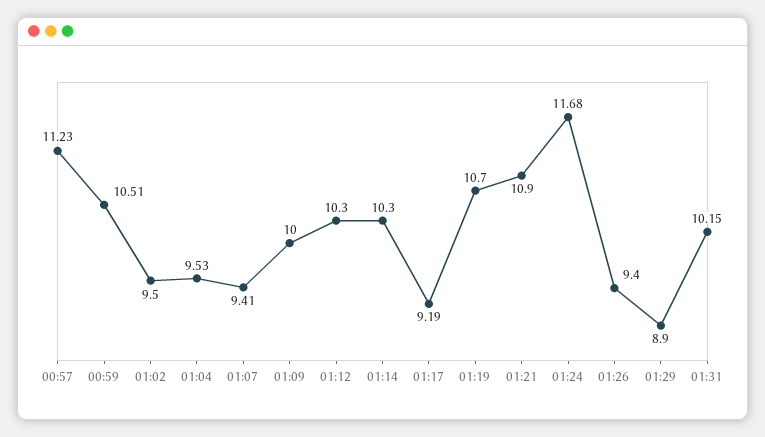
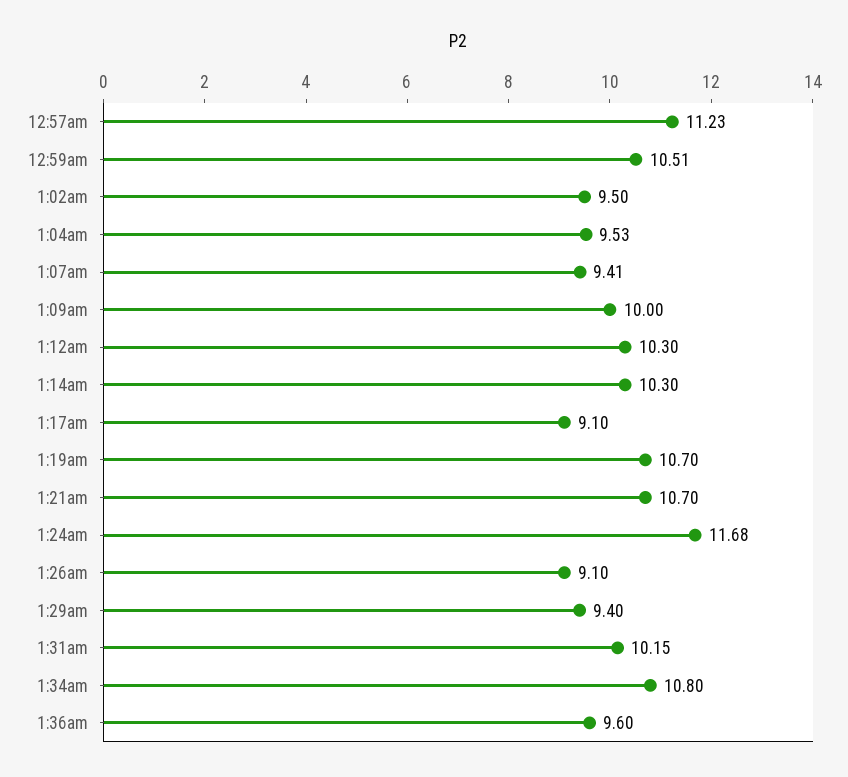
01:17: 9.19 -> 9.1
01:21: 10.9 -> 10.7
01:26: 9.4 -> 9.1
01:29: 8.9 -> 9.4
1:34am: none -> 10.8
1:36am: none -> 9.6

